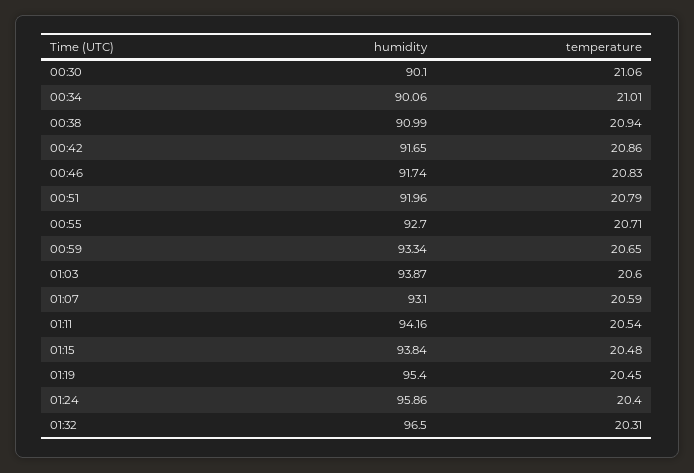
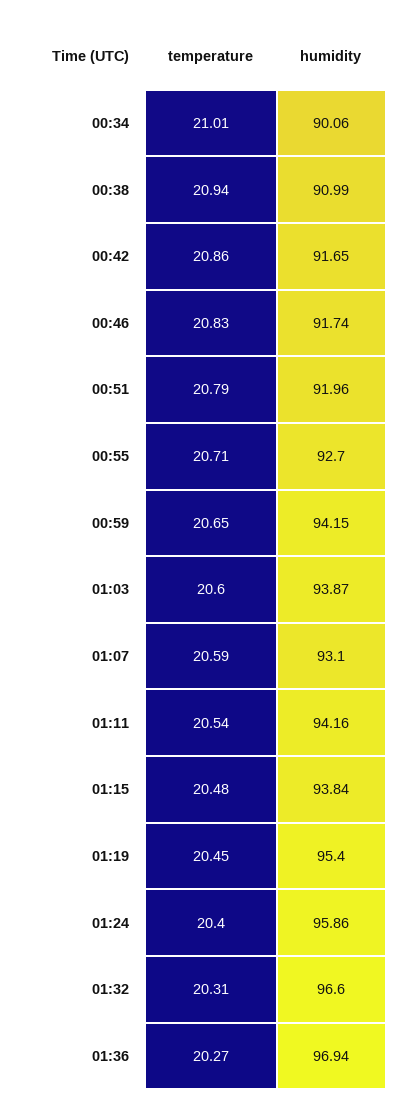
humidity, 00:30: 90.1 -> none
temperature, 00:30: 21.06 -> none
humidity, 00:59: 93.34 -> 94.15
humidity, 01:32: 96.5 -> 96.6
temperature, 01:36: none -> 20.27
humidity, 01:36: none -> 96.94

